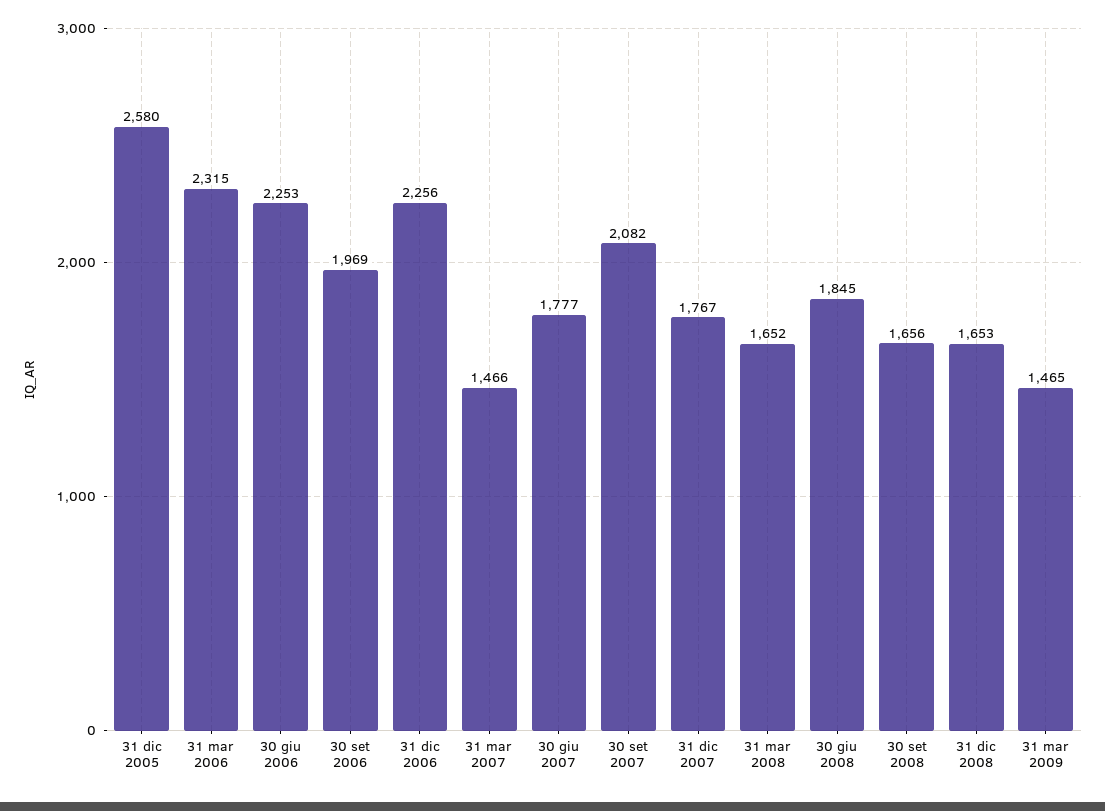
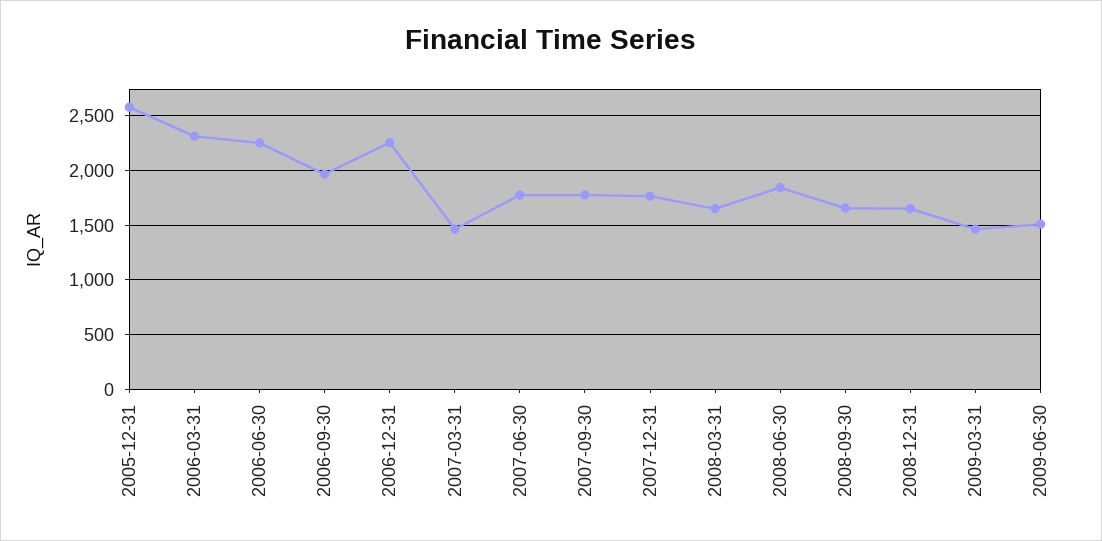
30 set 2007: 2082 -> 1800
2009-06-30: none -> 1500

